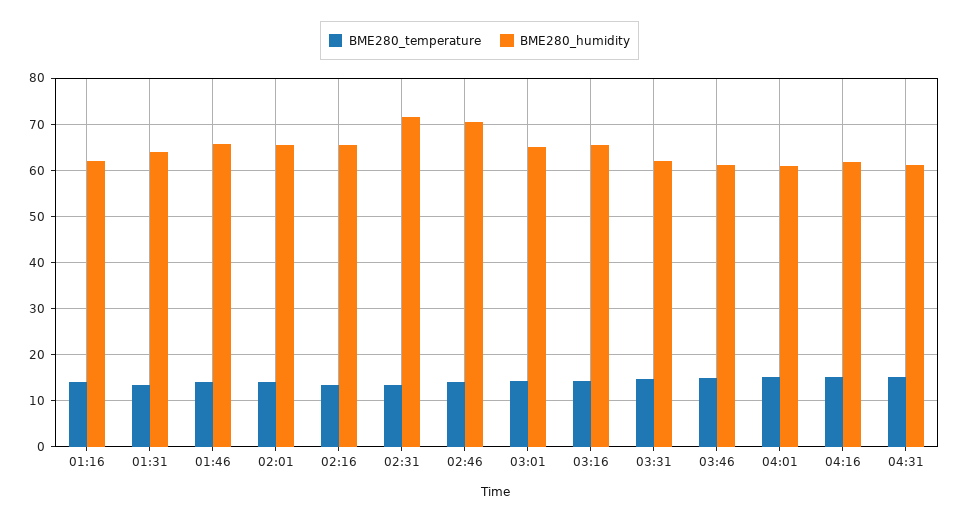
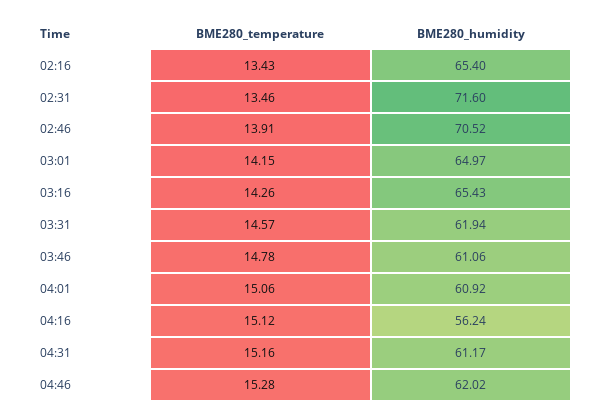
BME280_temperature, 01:16: 14 -> none
BME280_humidity, 01:16: 62 -> none
BME280_temperature, 01:31: 14 -> none
BME280_humidity, 01:31: 64 -> none
BME280_temperature, 01:46: 14 -> none
BME280_humidity, 01:46: 66 -> none
BME280_temperature, 02:01: 14 -> none
BME280_humidity, 02:01: 66 -> none
BME280_humidity, 04:16: 62 -> 56.24
BME280_temperature, 04:46: none -> 15.28
BME280_humidity, 04:46: none -> 62.02

